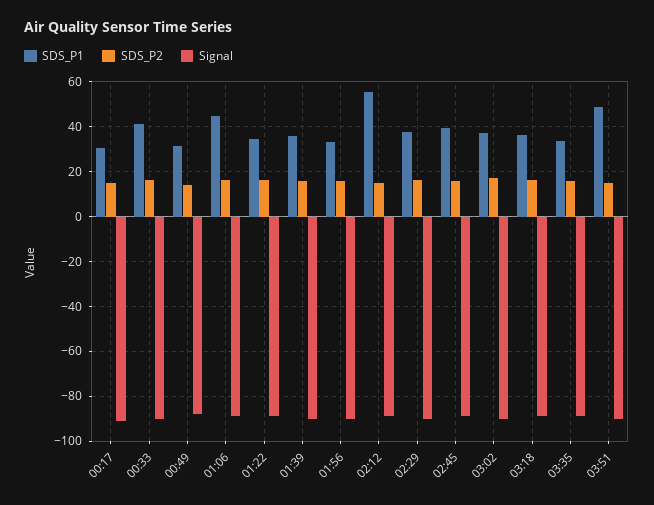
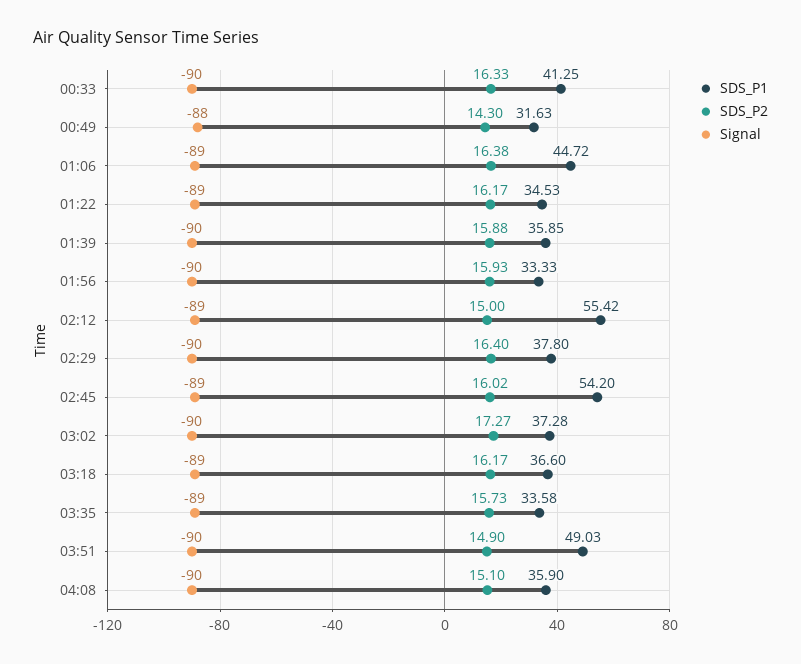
SDS_P1, 00:17: 30 -> none
SDS_P2, 00:17: 15 -> none
Signal, 00:17: -90 -> none
SDS_P1, 02:45: 40 -> 54.2
SDS_P1, 04:08: none -> 35.9
SDS_P2, 04:08: none -> 15.1
Signal, 04:08: none -> -90

